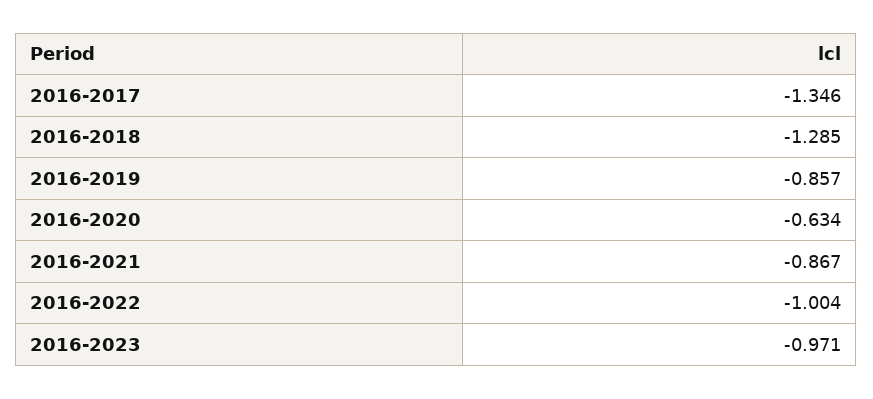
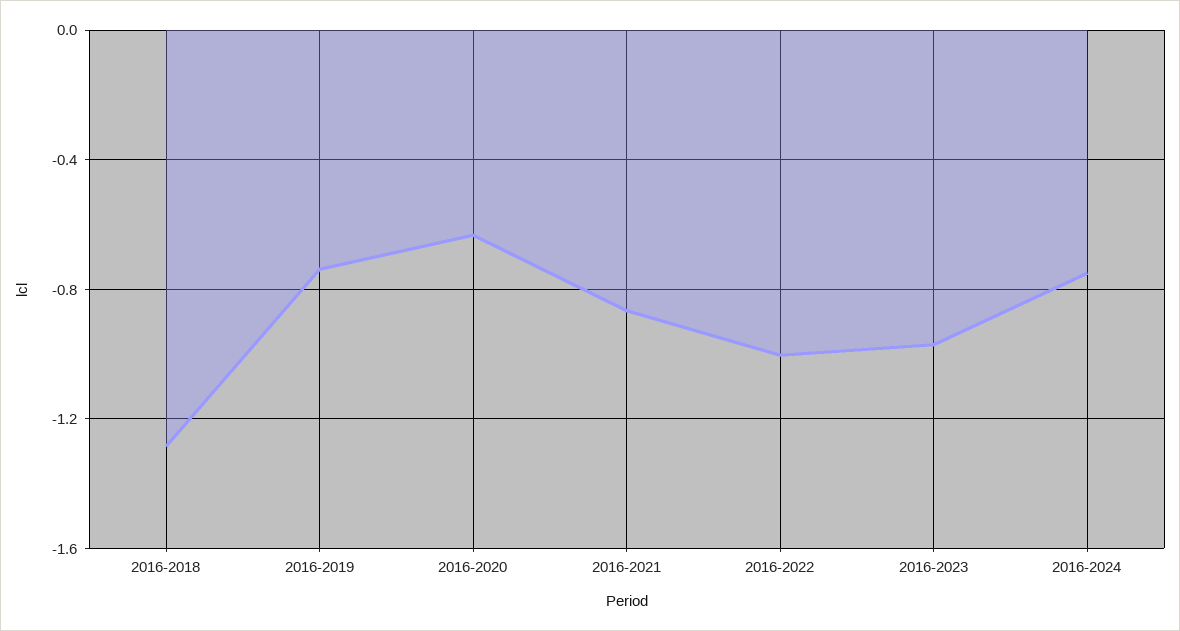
2016-2017: -1.346 -> none
2016-2019: -0.857 -> -0.75
2016-2024: none -> -0.75

